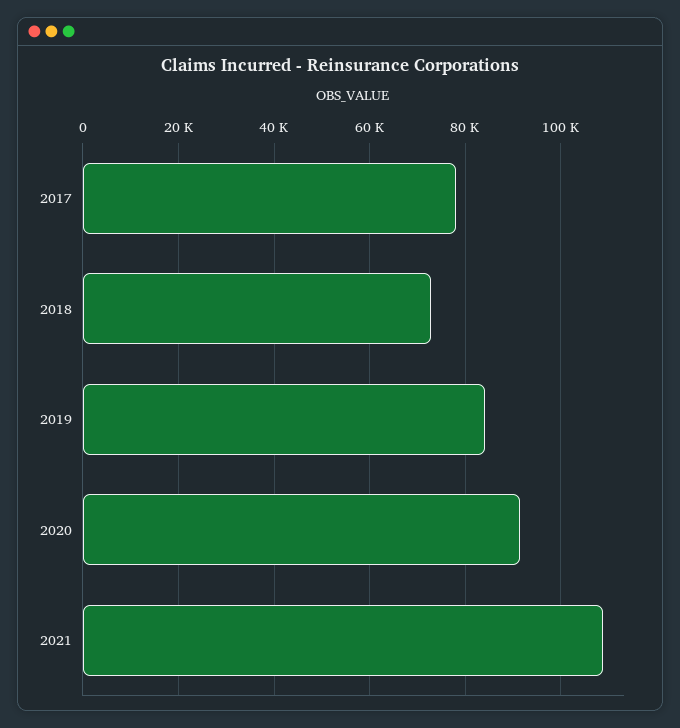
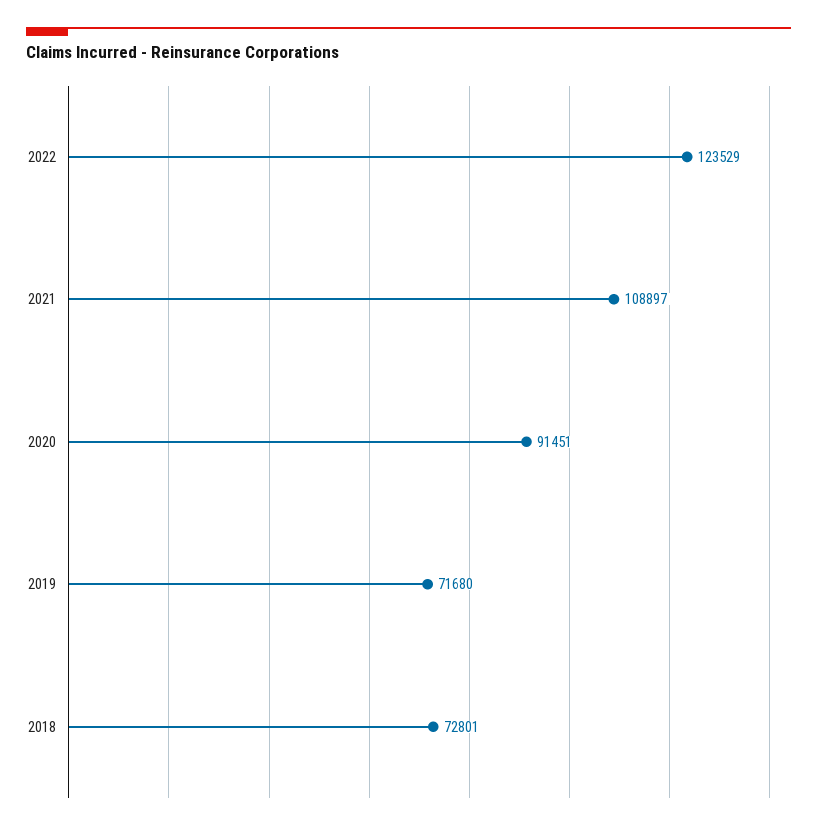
2017: 78000 -> none
2019: 84000 -> 71680
2022: none -> 123529

